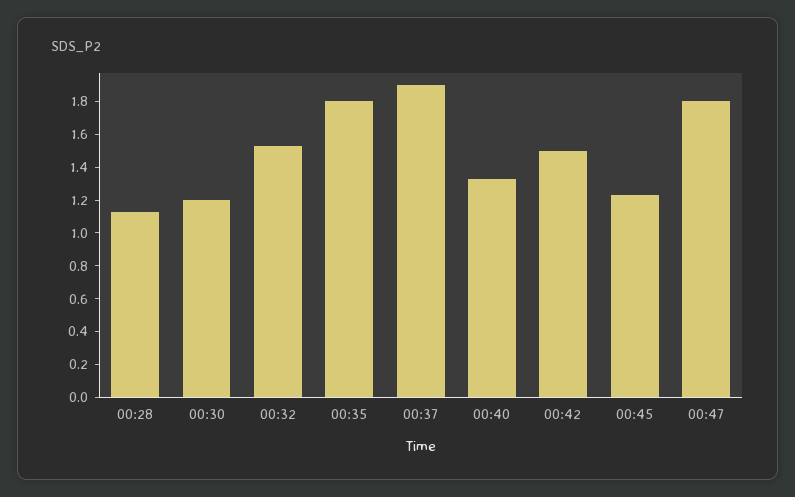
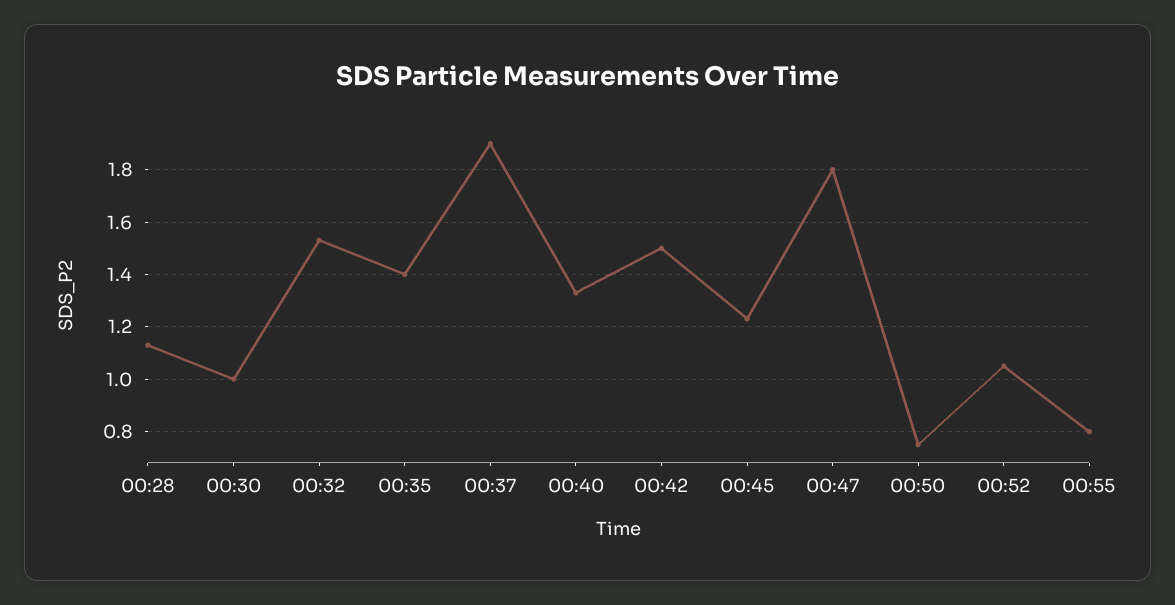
00:30: 1.2 -> 1
00:35: 1.8 -> 1.4
00:50: none -> 0.75
00:52: none -> 1.05
00:55: none -> 0.8

